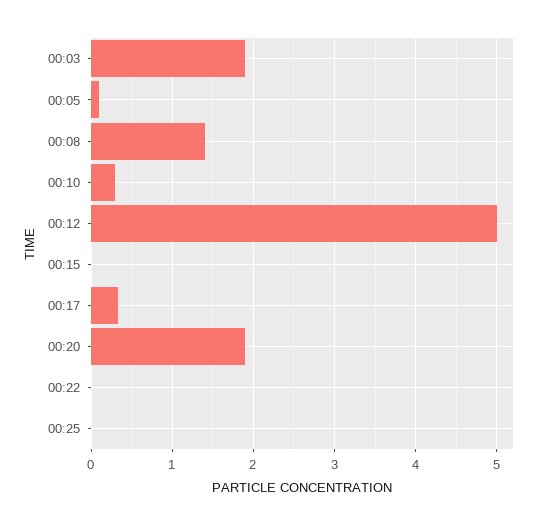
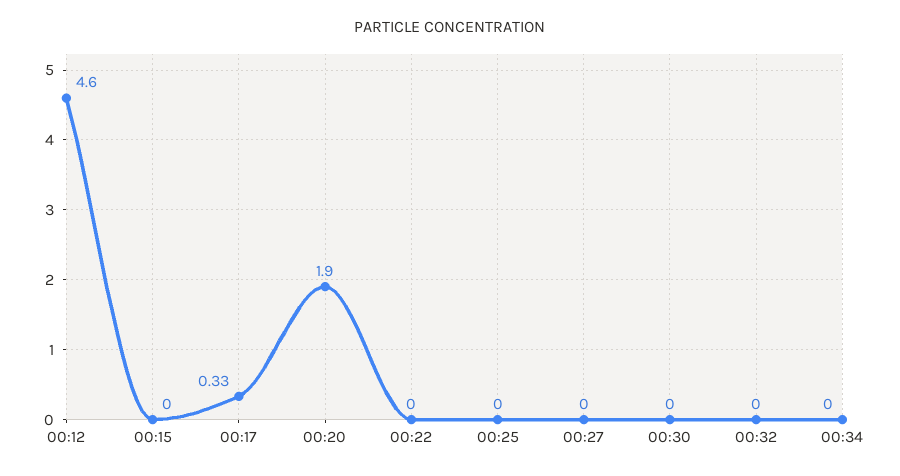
00:03: 1.9 -> none
00:05: 0.1 -> none
00:08: 1.4 -> none
00:10: 0.3 -> none
00:12: 5 -> 4.6
00:27: none -> 0
00:30: none -> 0
00:32: none -> 0
00:34: none -> 0

